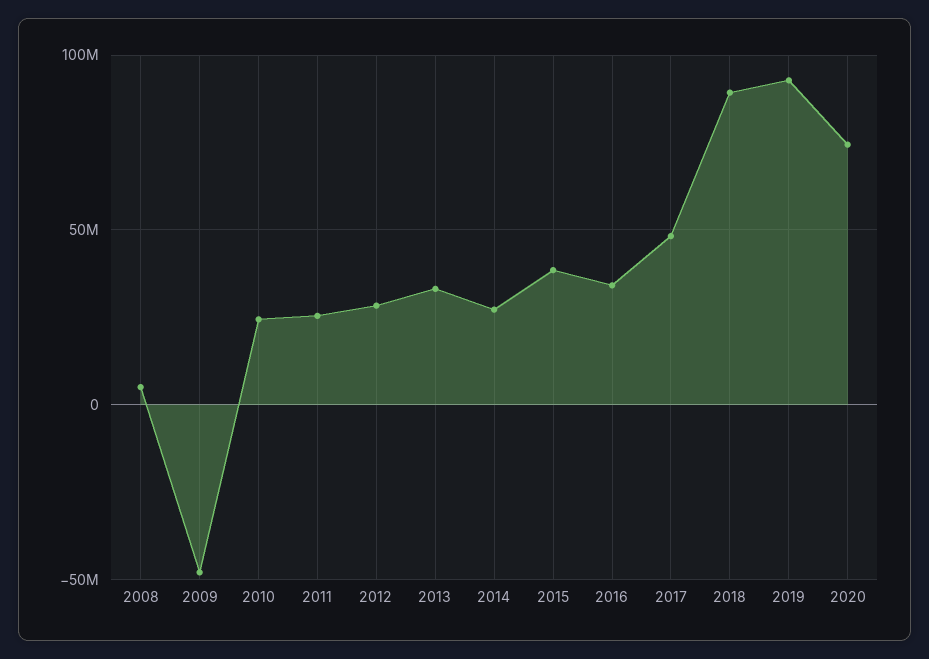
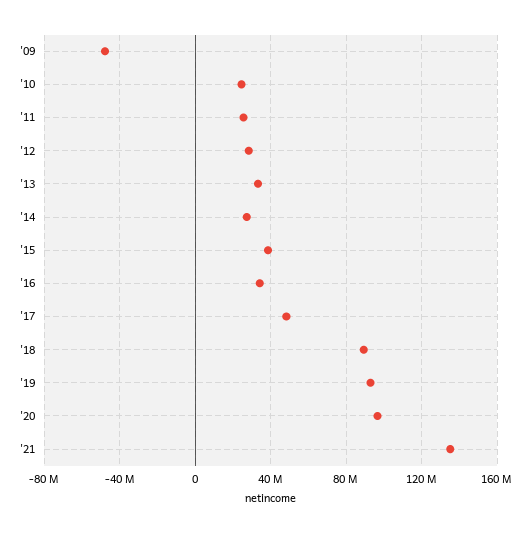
2008: 5000000 -> none
2020: 75000000 -> 95000000
'21: none -> 135000000

